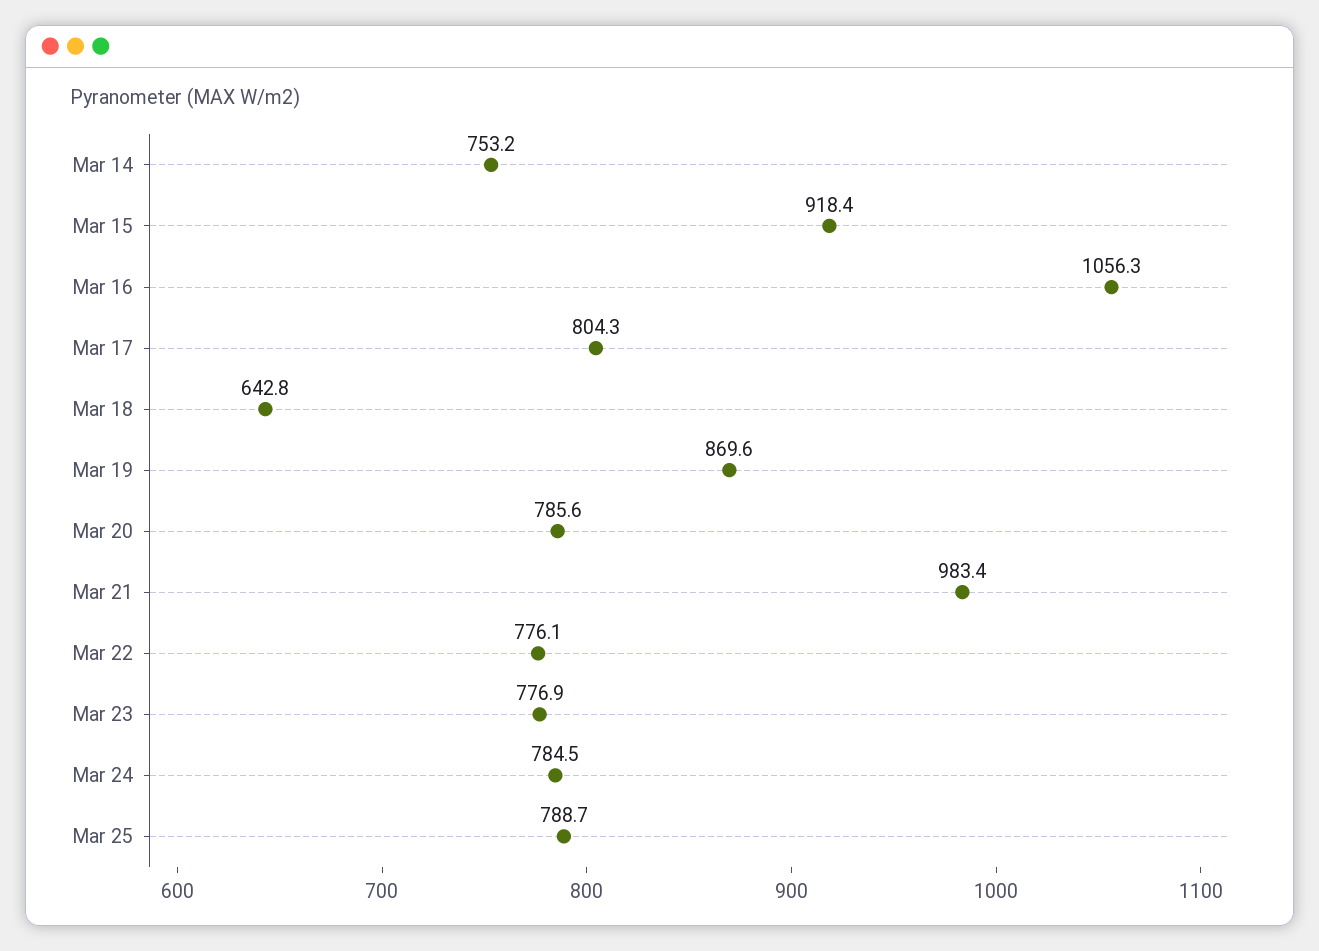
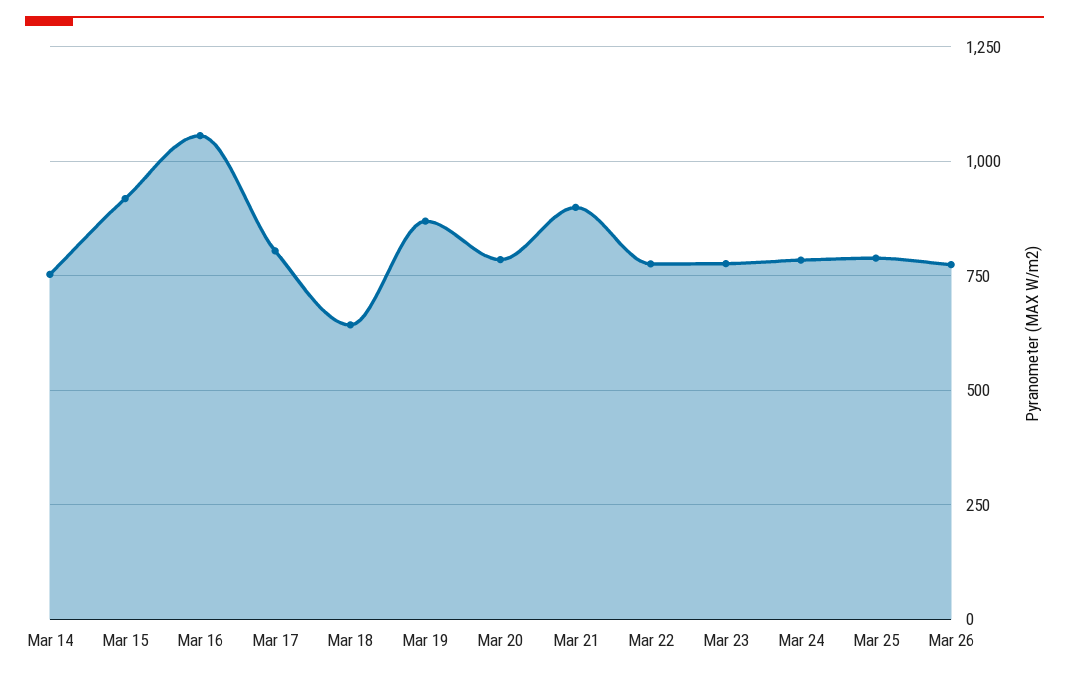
Mar 21: 983.4 -> 900
Mar 26: none -> 775

